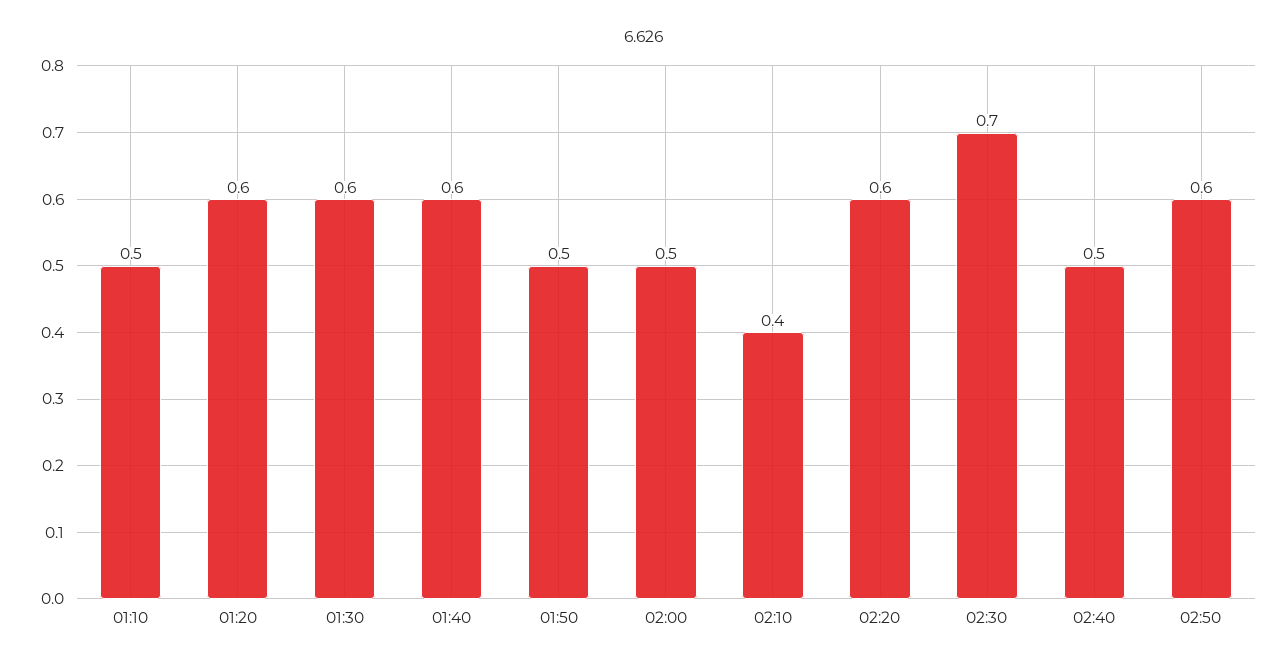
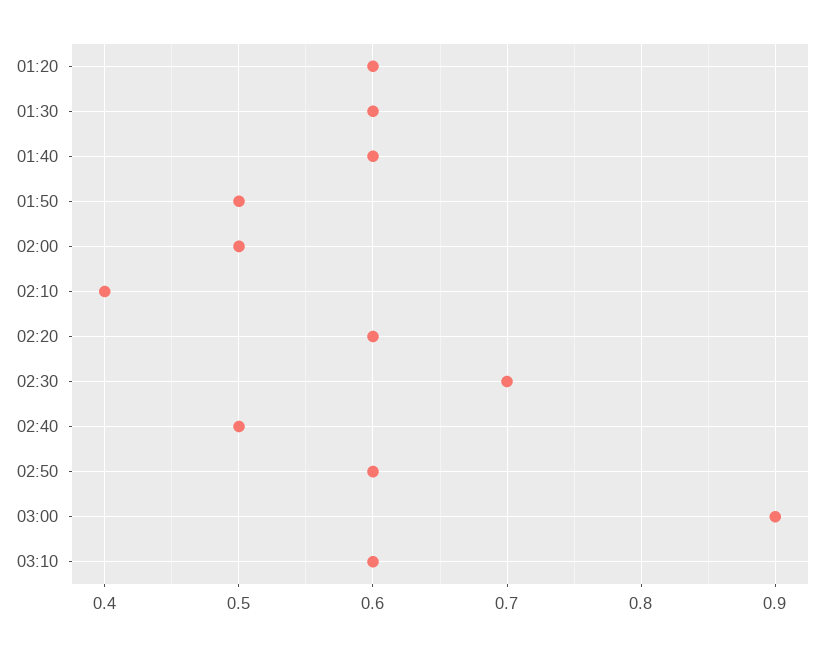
01:10: 0.5 -> none
03:00: none -> 0.9
03:10: none -> 0.6

